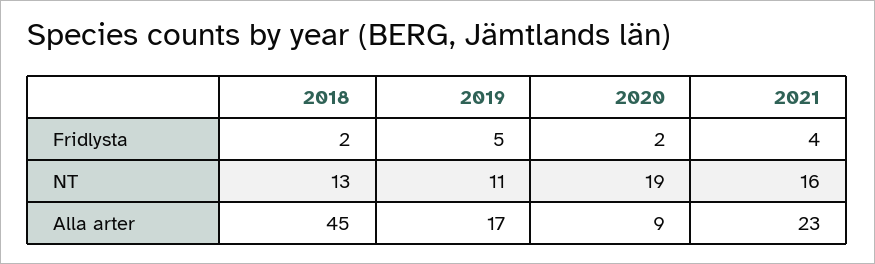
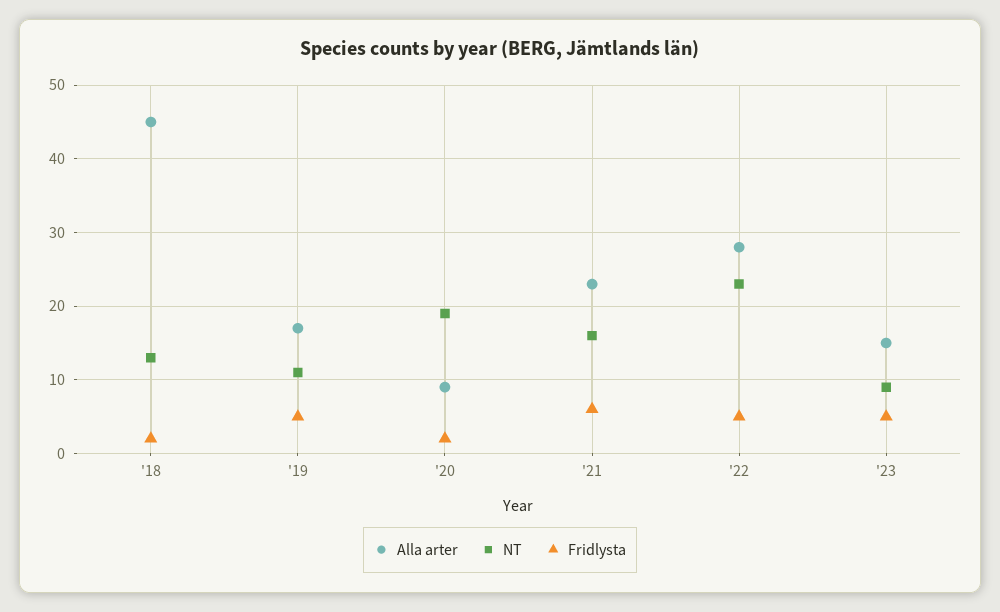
Fridlysta, 2021: 4 -> 6
Alla arter, '22: none -> 28
NT, '22: none -> 23
Fridlysta, '22: none -> 5
Alla arter, '23: none -> 15
NT, '23: none -> 9
Fridlysta, '23: none -> 5

